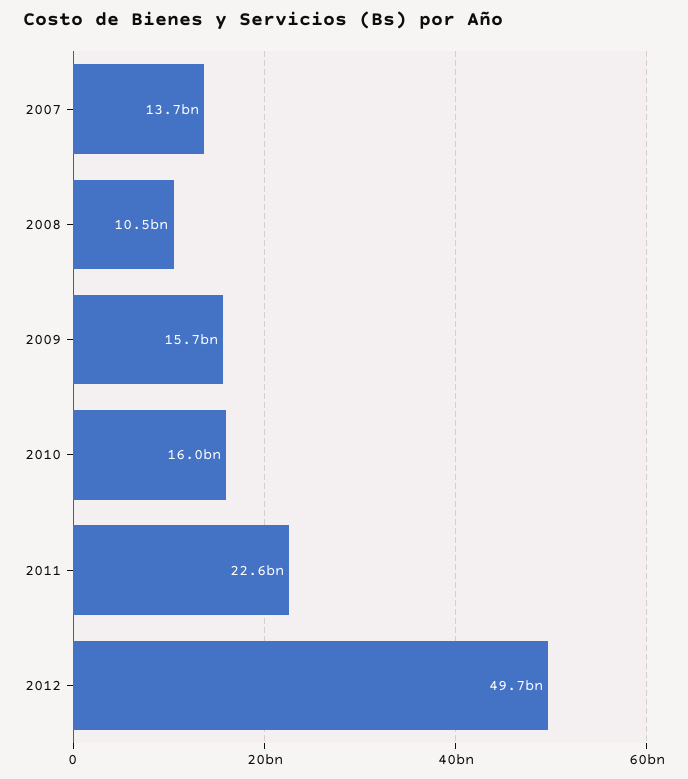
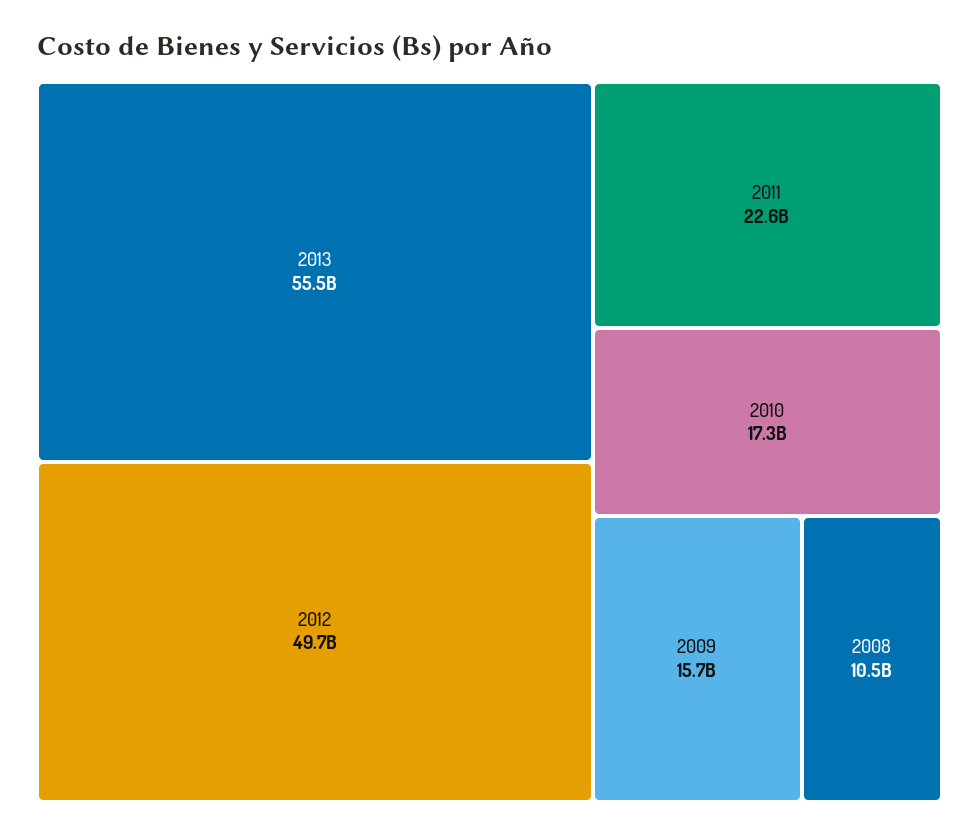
2007: 13700000000 -> none
2010: 16000000000 -> 17300000000
2013: none -> 55500000000

